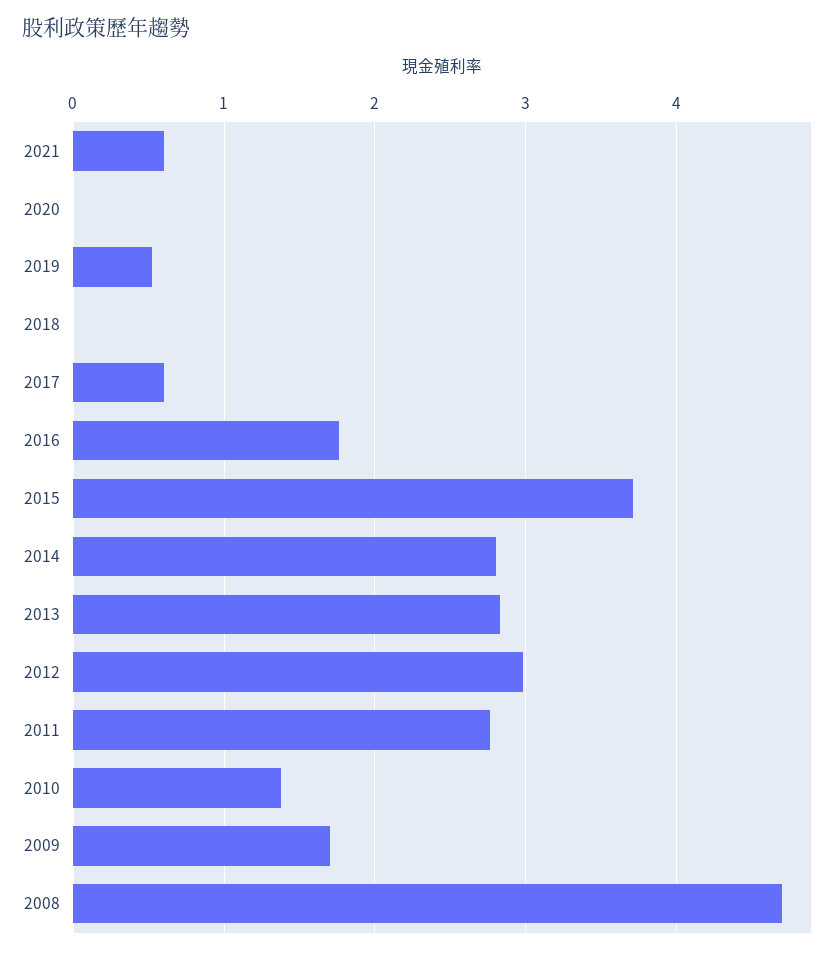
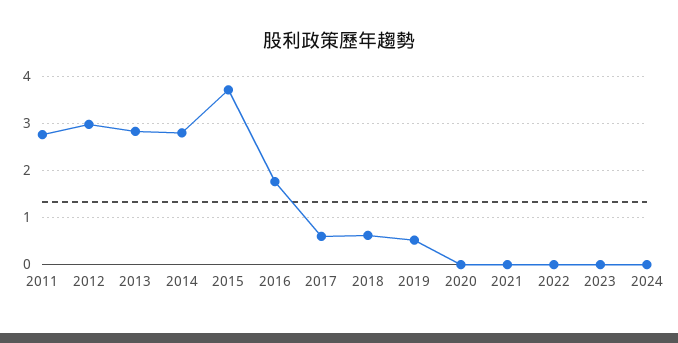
2021: 0.6 -> 0
2018: 0 -> 0.6
2010: 1.4 -> none
2009: 1.7 -> none
2008: 4.7 -> none
2022: none -> 0
2023: none -> 0
2024: none -> 0

